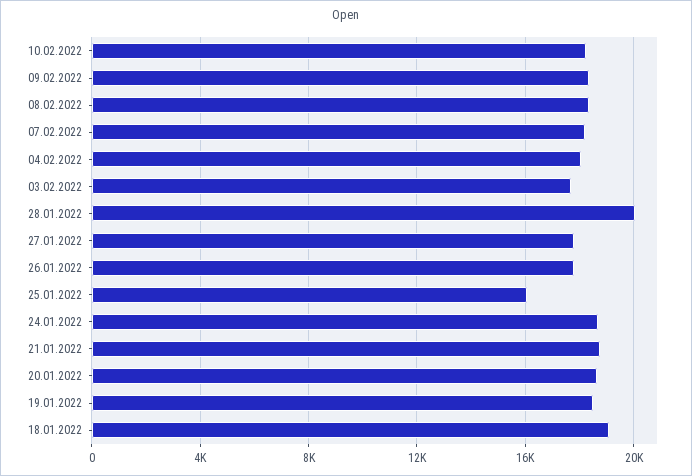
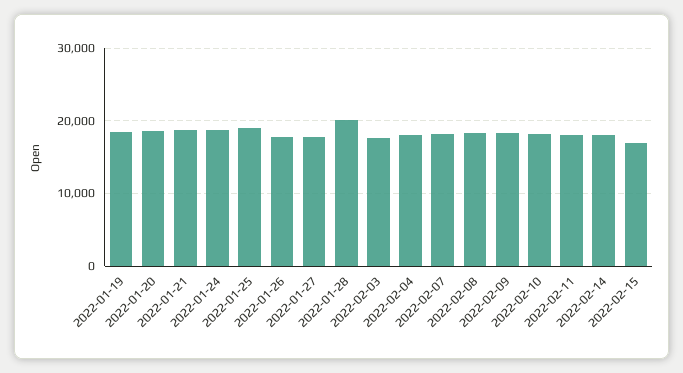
25.01.2022: 16000 -> 19000
18.01.2022: 19000 -> none
2022-02-11: none -> 18000
2022-02-14: none -> 18000
2022-02-15: none -> 17000

